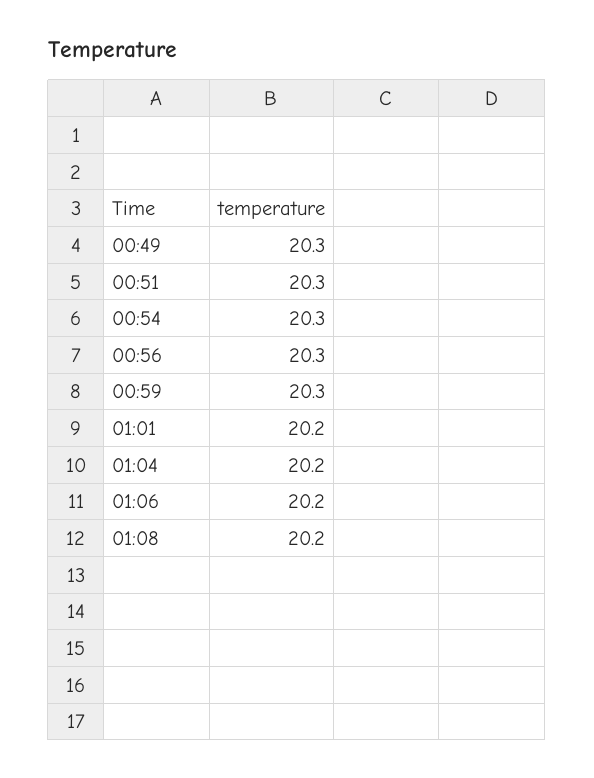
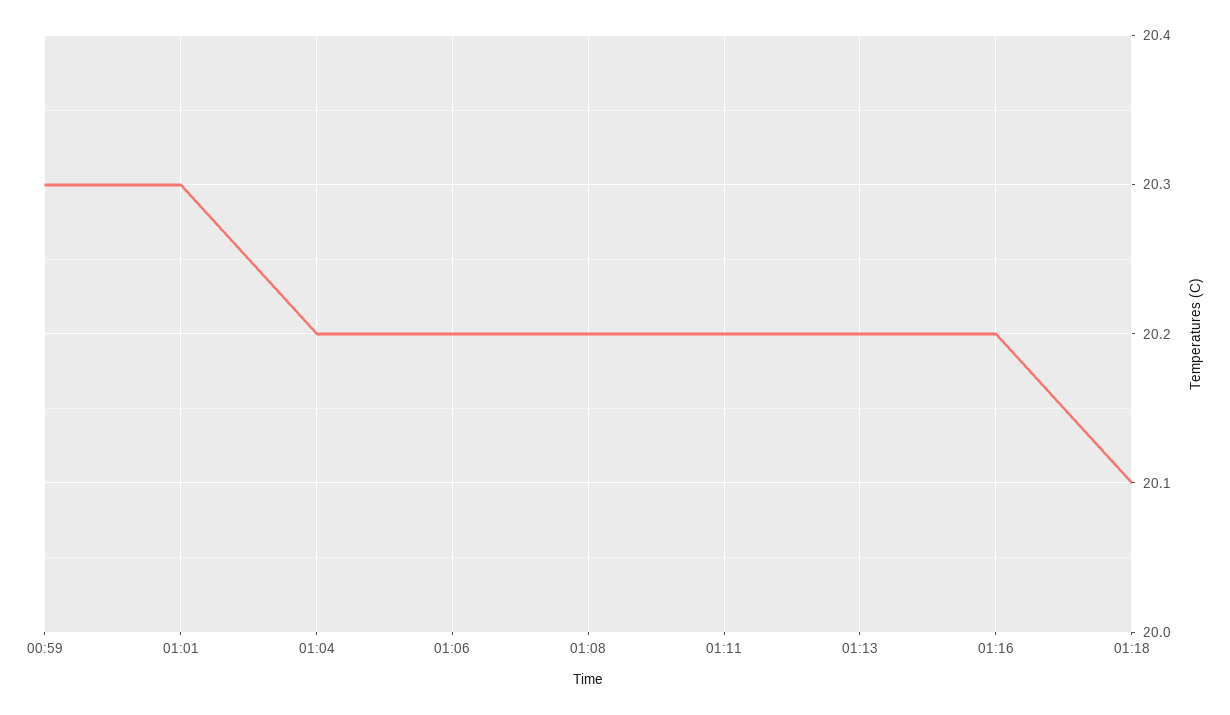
00:49: 20.3 -> none
00:51: 20.3 -> none
00:54: 20.3 -> none
00:56: 20.3 -> none
01:01: 20.2 -> 20.3
01:11: none -> 20.2
01:13: none -> 20.2
01:16: none -> 20.2
01:18: none -> 20.1

